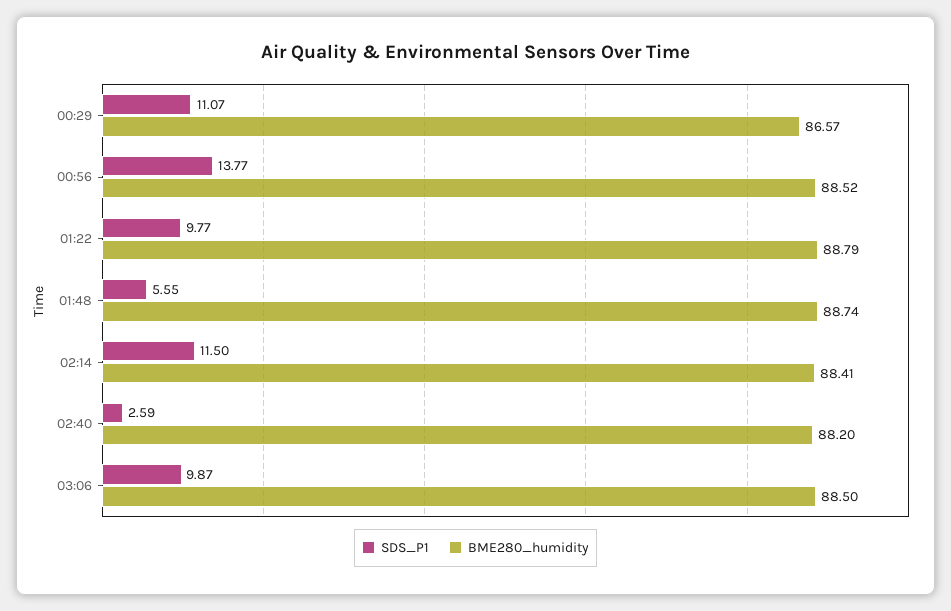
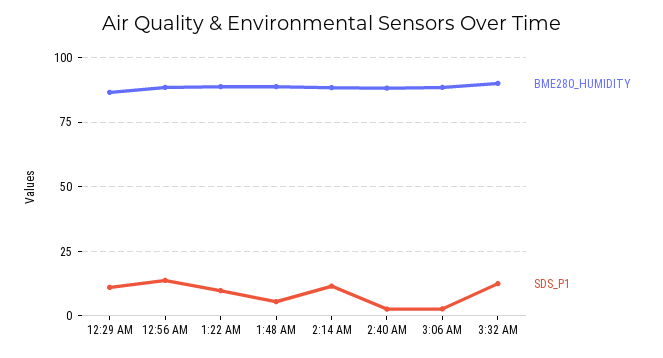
SDS_P1, 03:06: 9.87 -> 2.5
BME280_humidity, 3:32 AM: none -> 90
SDS_P1, 3:32 AM: none -> 12.5

